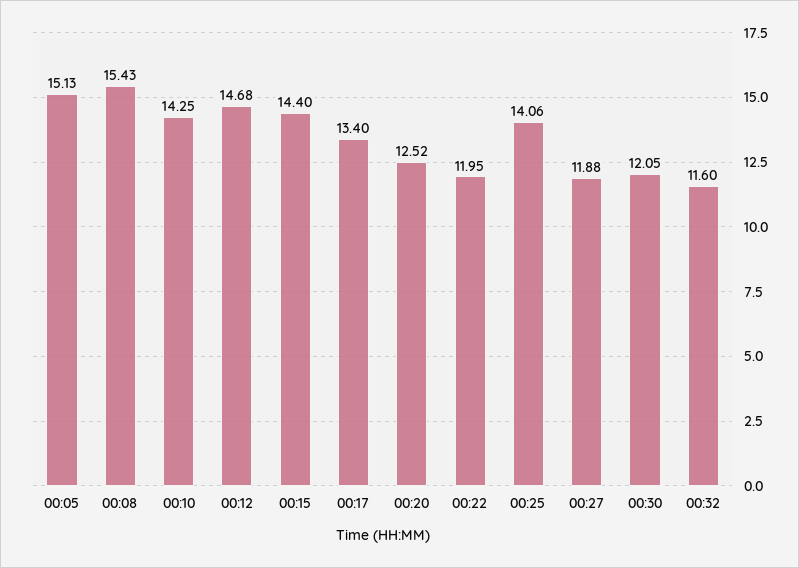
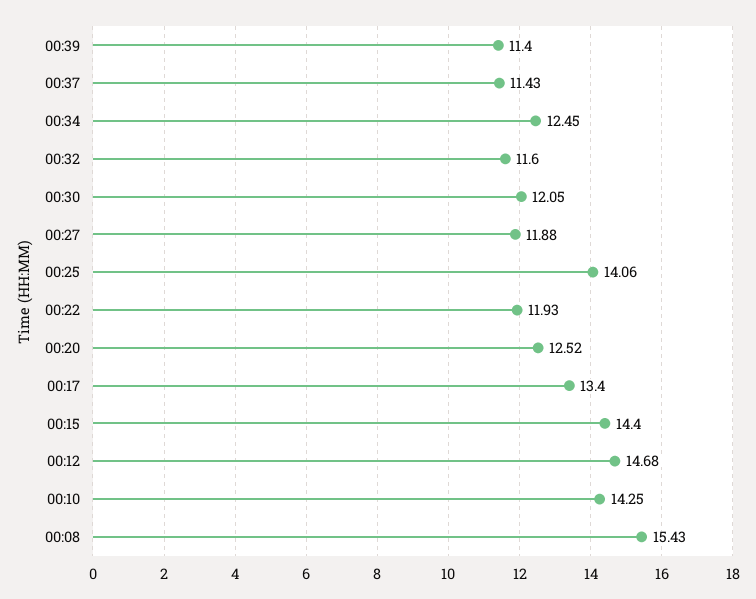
00:05: 15.13 -> none
00:22: 11.95 -> 11.93
00:39: none -> 11.4
00:37: none -> 11.43
00:34: none -> 12.45

